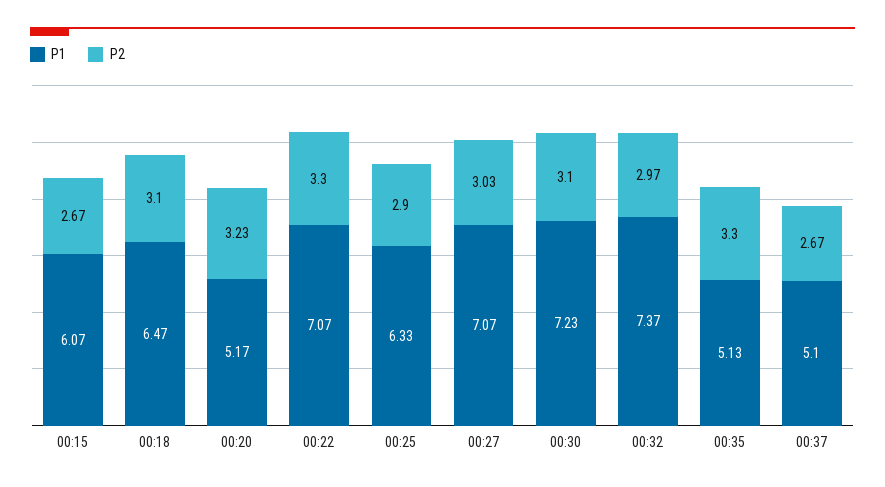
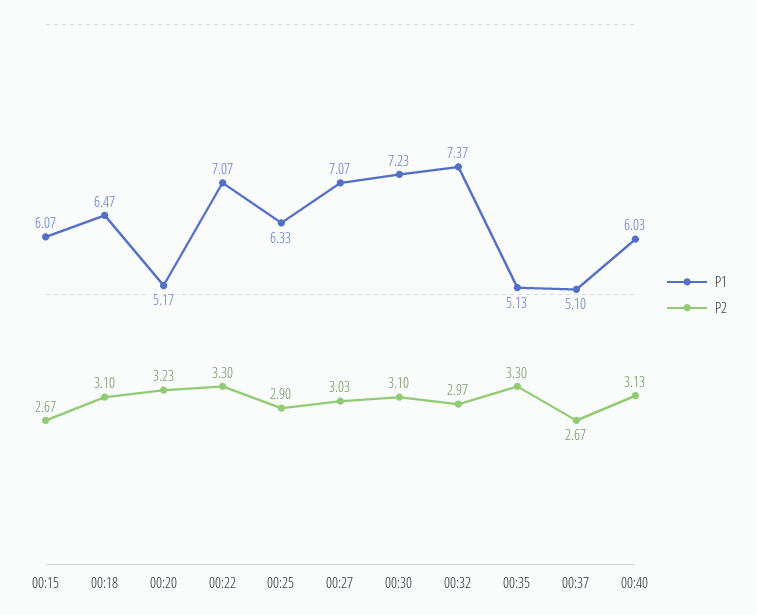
P1, 00:40: none -> 6.03
P2, 00:40: none -> 3.13

